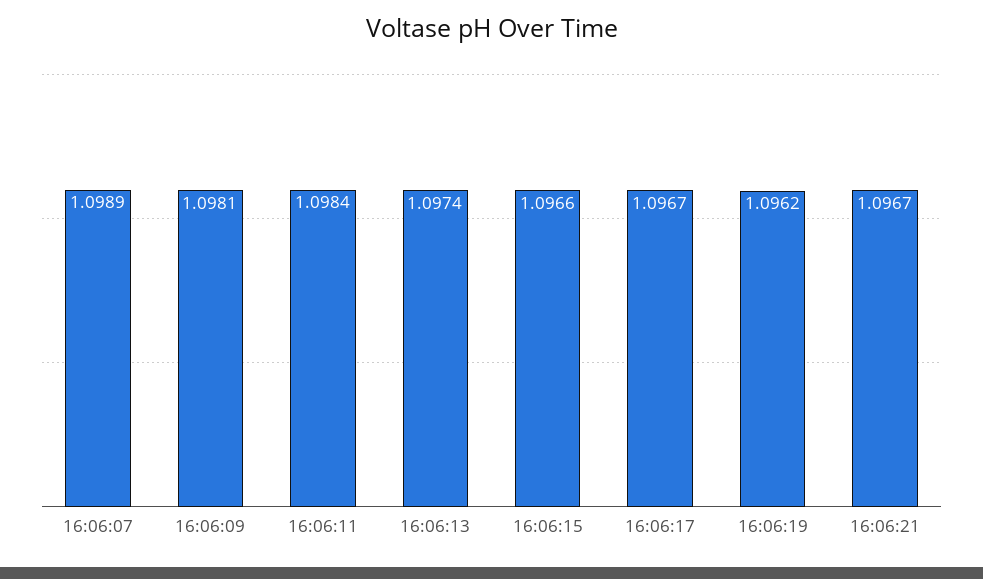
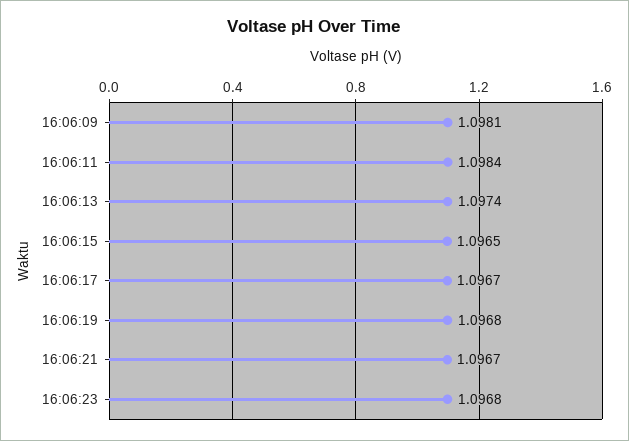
16:06:07: 1.0989 -> none
16:06:15: 1.0966 -> 1.0965
16:06:19: 1.0962 -> 1.0968
16:06:23: none -> 1.0968

